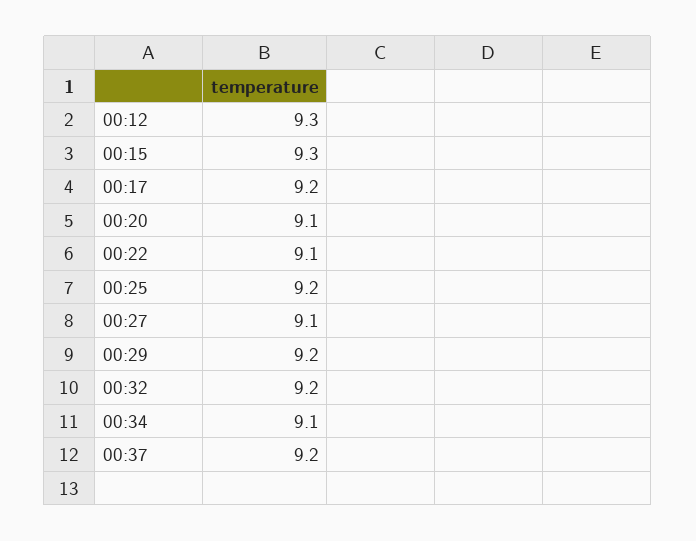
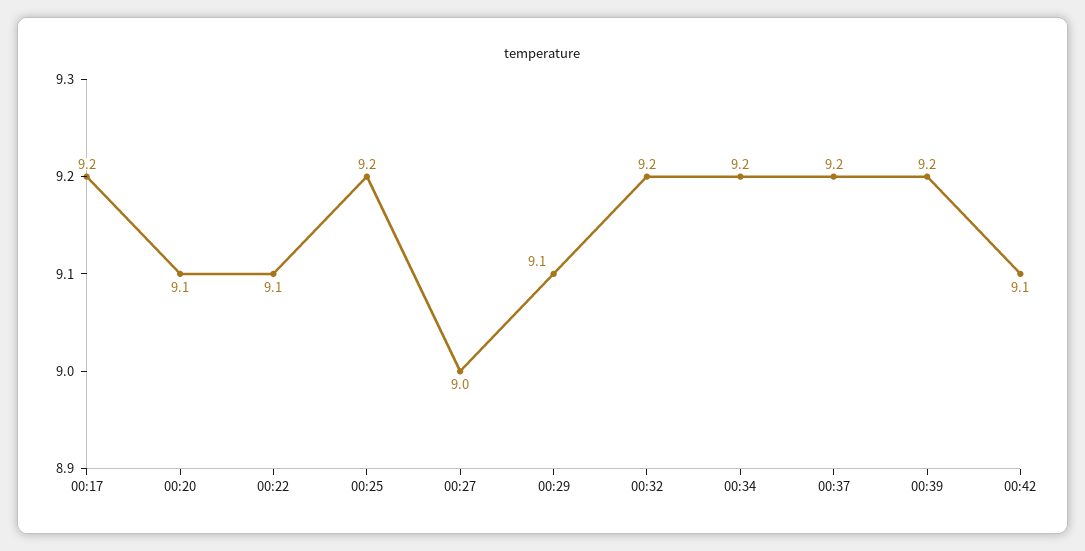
00:12: 9.3 -> none
00:15: 9.3 -> none
00:27: 9.1 -> 9
00:29: 9.2 -> 9.1
00:34: 9.1 -> 9.2
00:39: none -> 9.2
00:42: none -> 9.1

